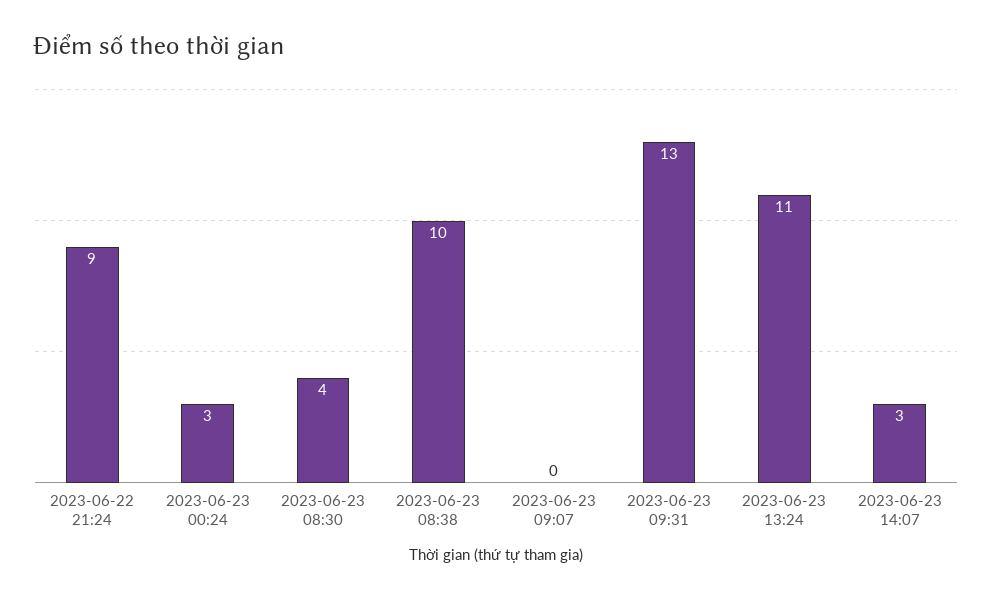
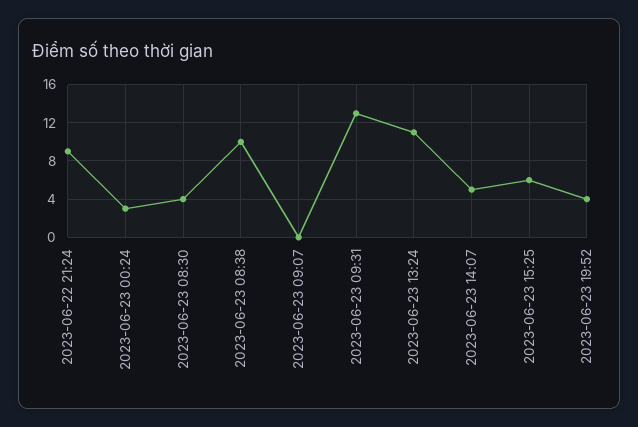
2023-06-23 14:07: 3 -> 5
2023-06-23 15:25: none -> 6
2023-06-23 19:52: none -> 4

